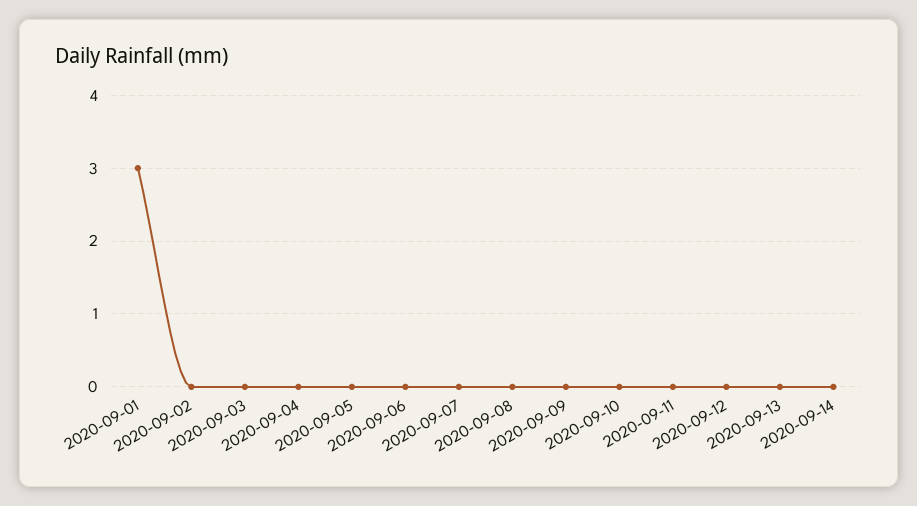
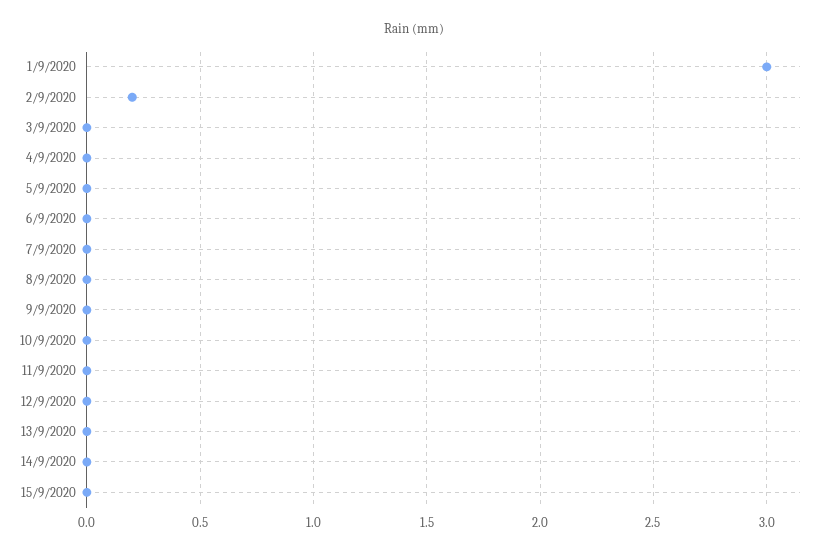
2020-09-02: 0 -> 0.2
15/9/2020: none -> 0

